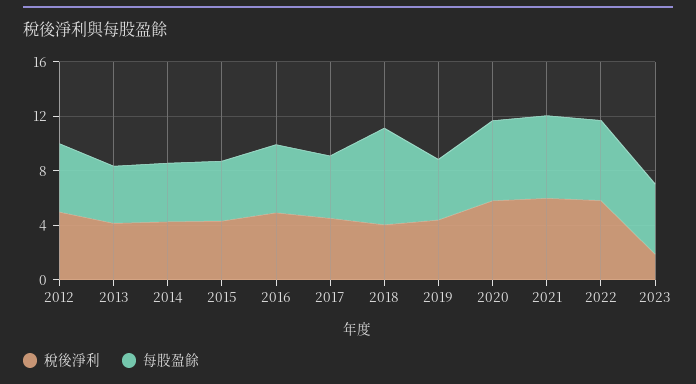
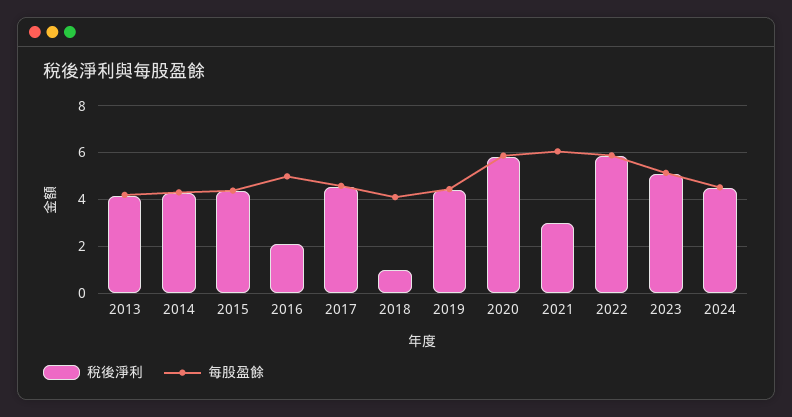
稅後淨利, 2012: 5 -> none
每股盈餘, 2012: 5 -> none
稅後淨利, 2016: 5 -> 2
稅後淨利, 2018: 4 -> 1
每股盈餘, 2018: 7 -> 4
稅後淨利, 2021: 6 -> 3
稅後淨利, 2023: 2 -> 5
稅後淨利, 2024: none -> 4.5
每股盈餘, 2024: none -> 4.5

